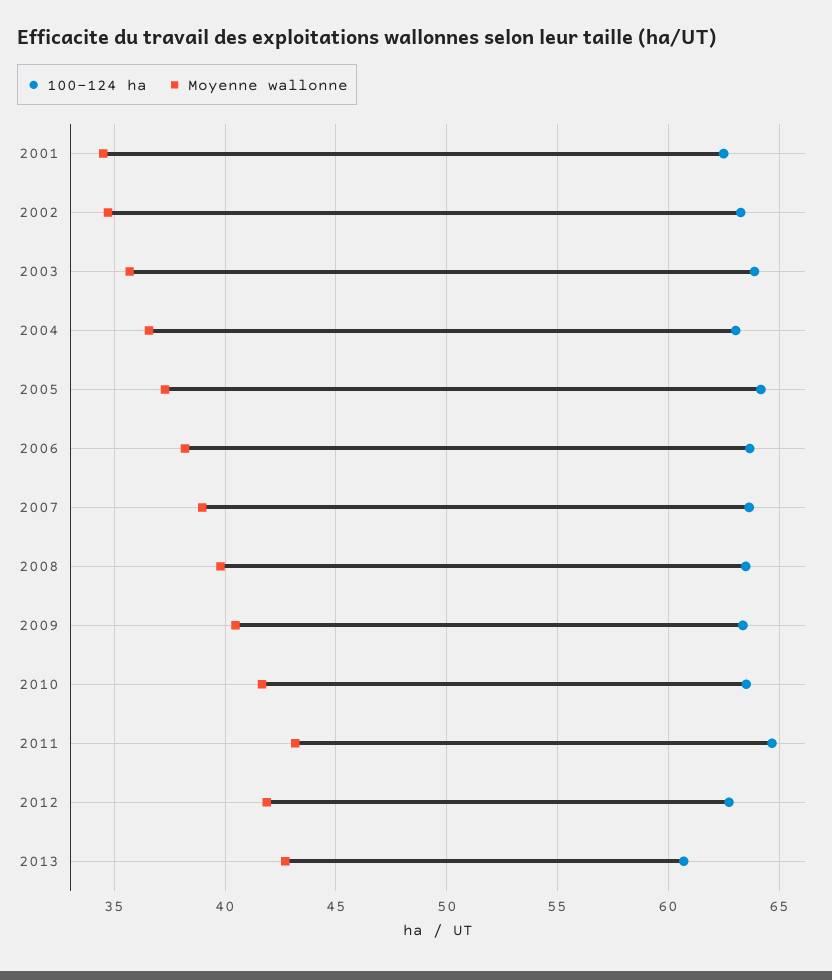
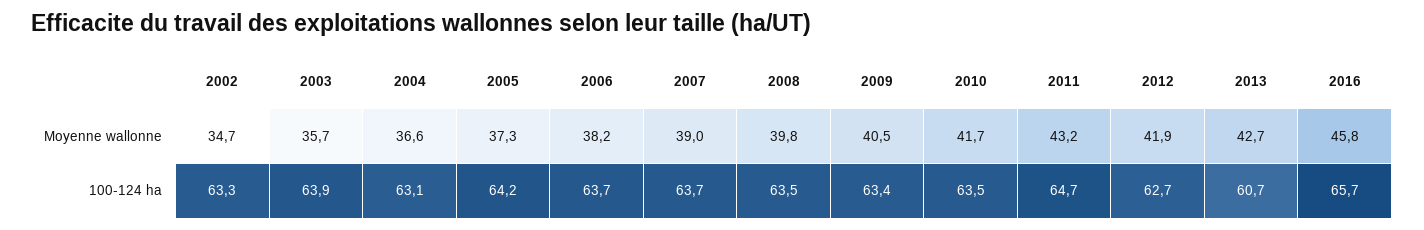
100-124 ha, 2001: 62.5 -> none
Moyenne wallonne, 2001: 34.5 -> none
Moyenne wallonne, 2016: none -> 45.8
100-124 ha, 2016: none -> 65.7

